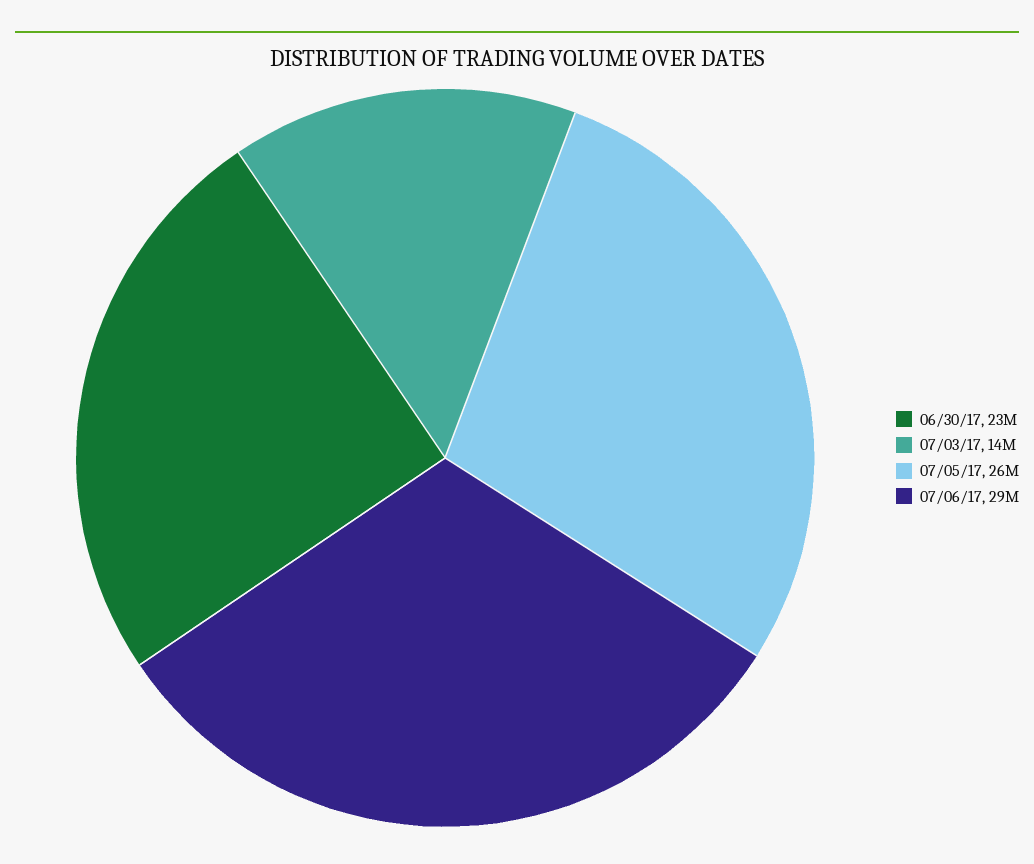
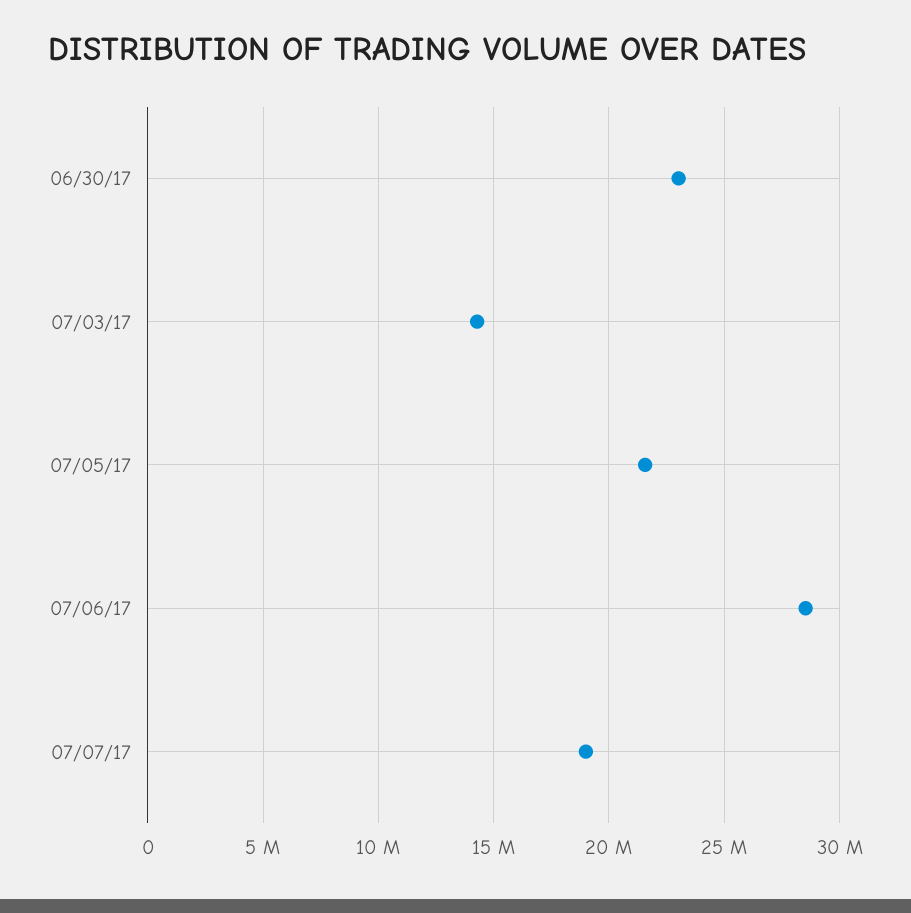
07/05/17: 26000000 -> 21500000
07/07/17: none -> 19000000

